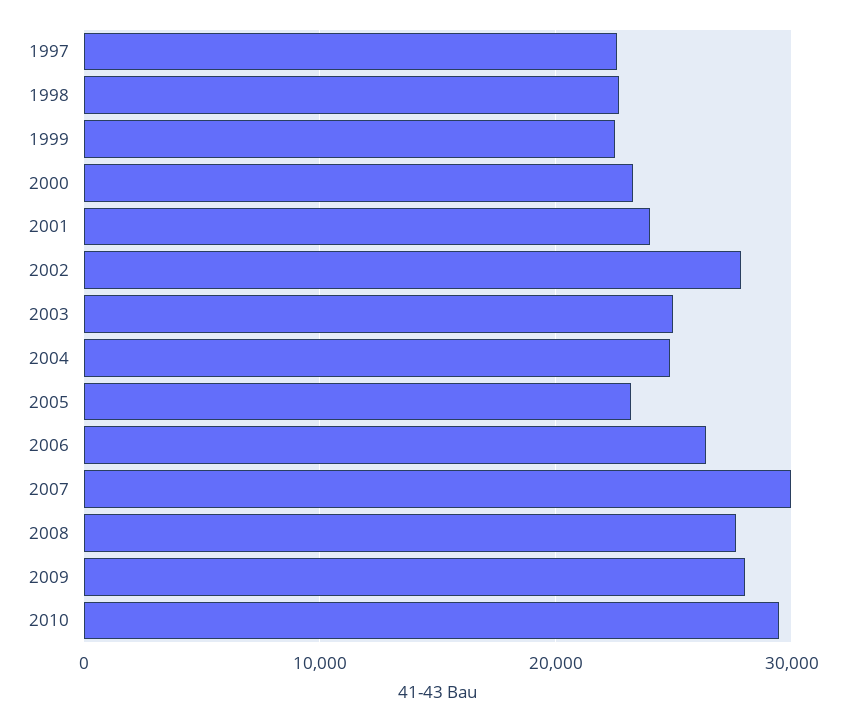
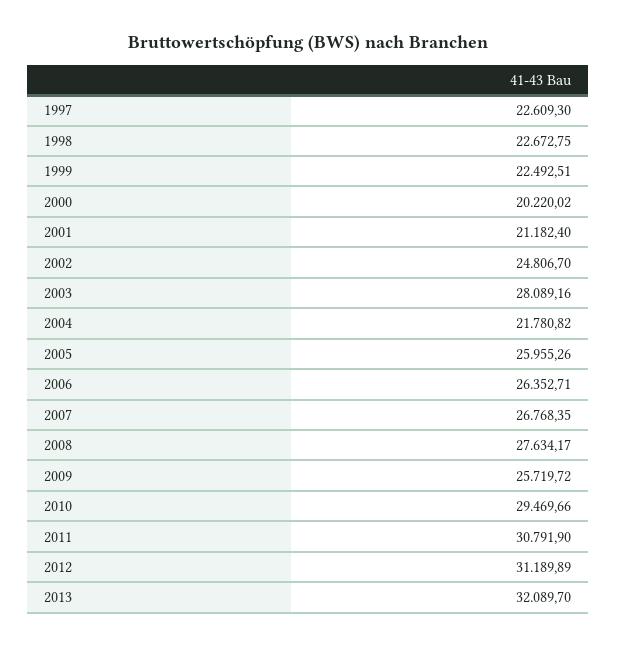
2000: 23000 -> 20220.02
2001: 24000 -> 21182.4
2002: 28000 -> 24806.7
2003: 25000 -> 28089.16
2004: 25000 -> 21780.82
2005: 23000 -> 25955.26
2007: 30000 -> 26768.35
2009: 28000 -> 25719.72
2011: none -> 30791.9
2012: none -> 31189.89
2013: none -> 32089.7

